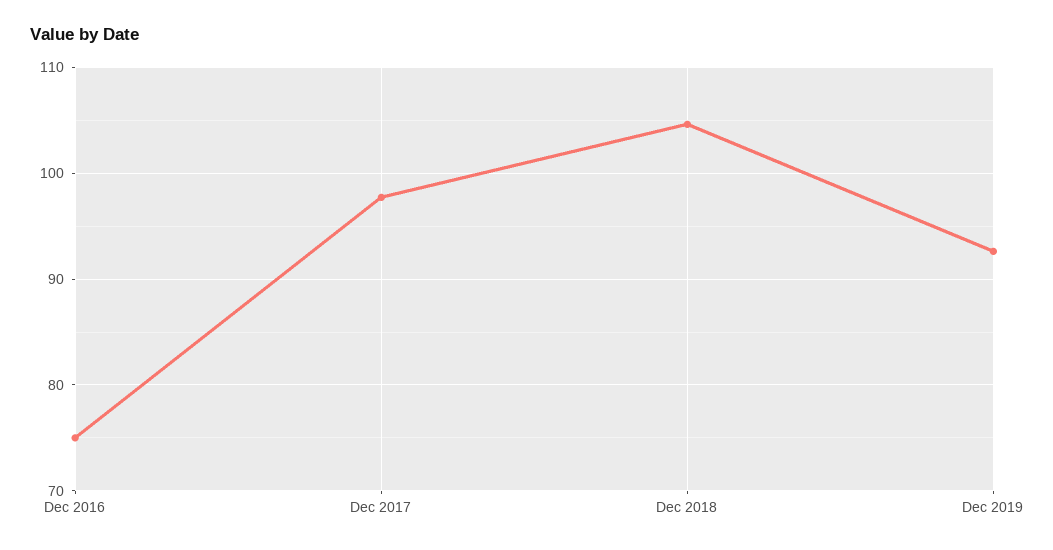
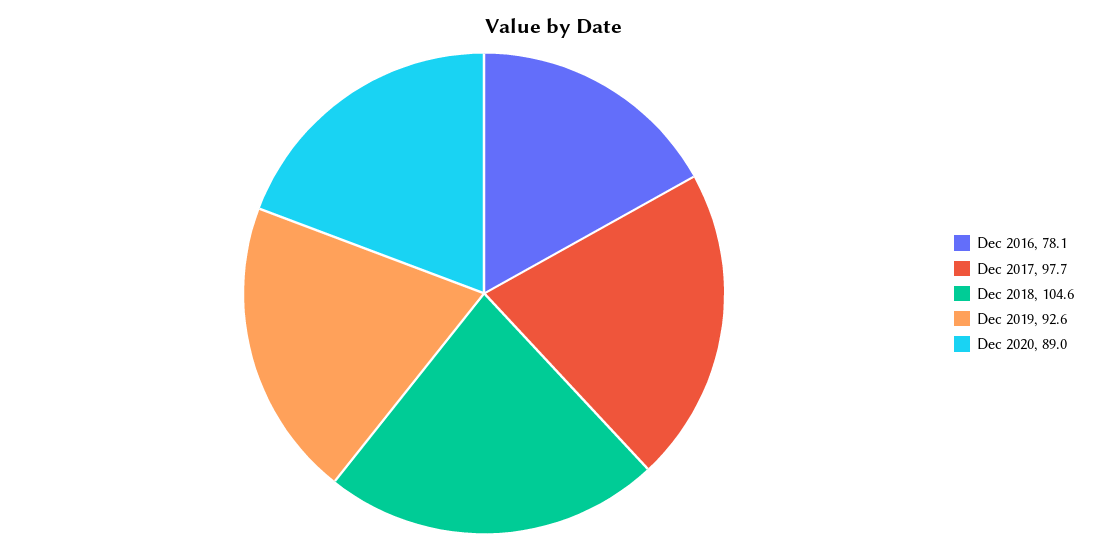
Dec 2016: 75 -> 78.1
Dec 2020: none -> 89

